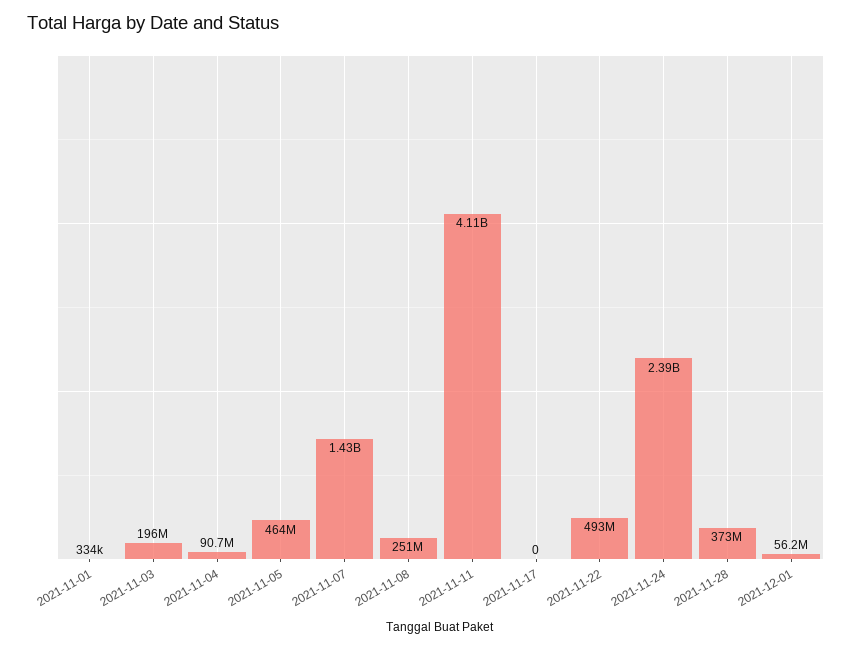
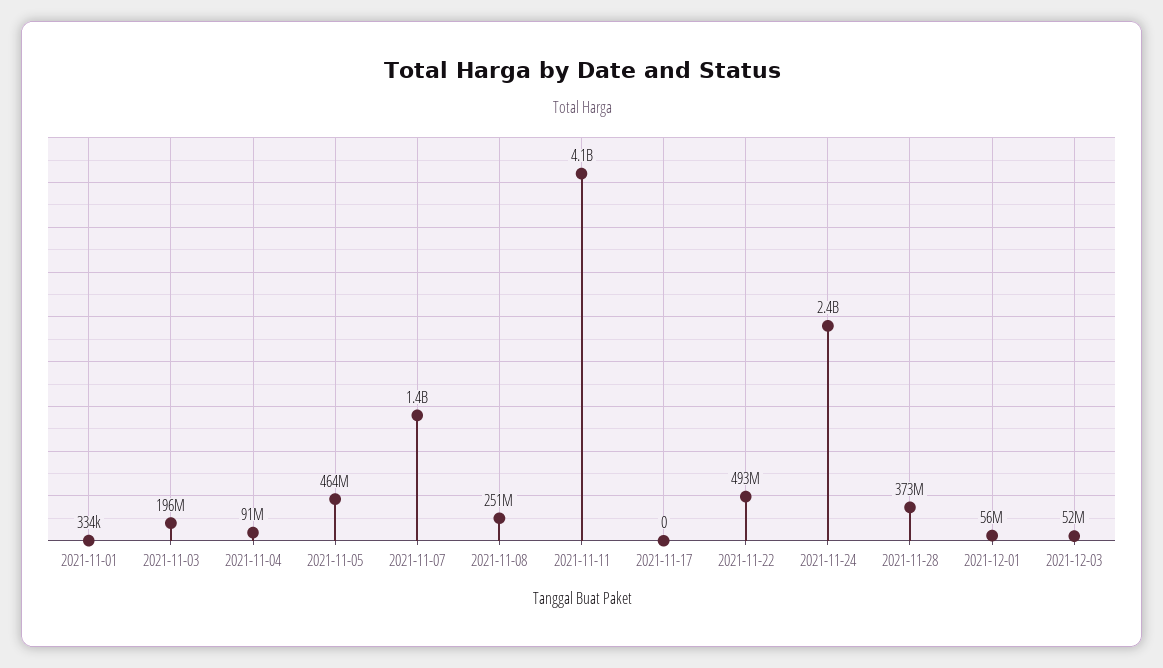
2021-12-03: none -> 52000000

